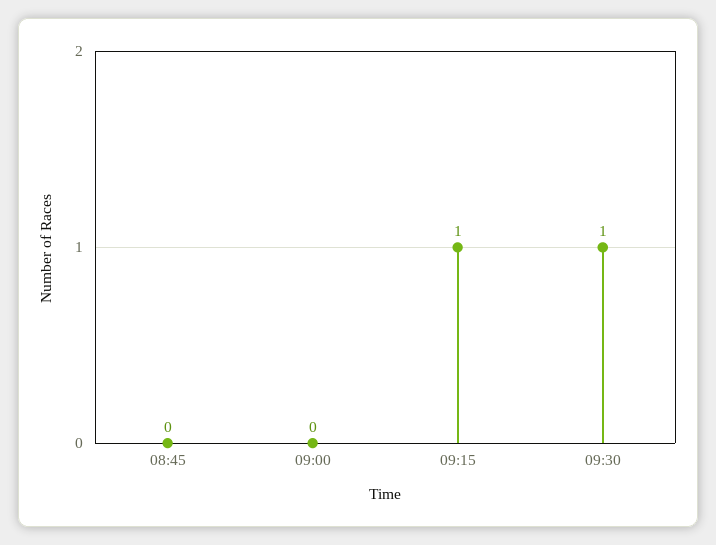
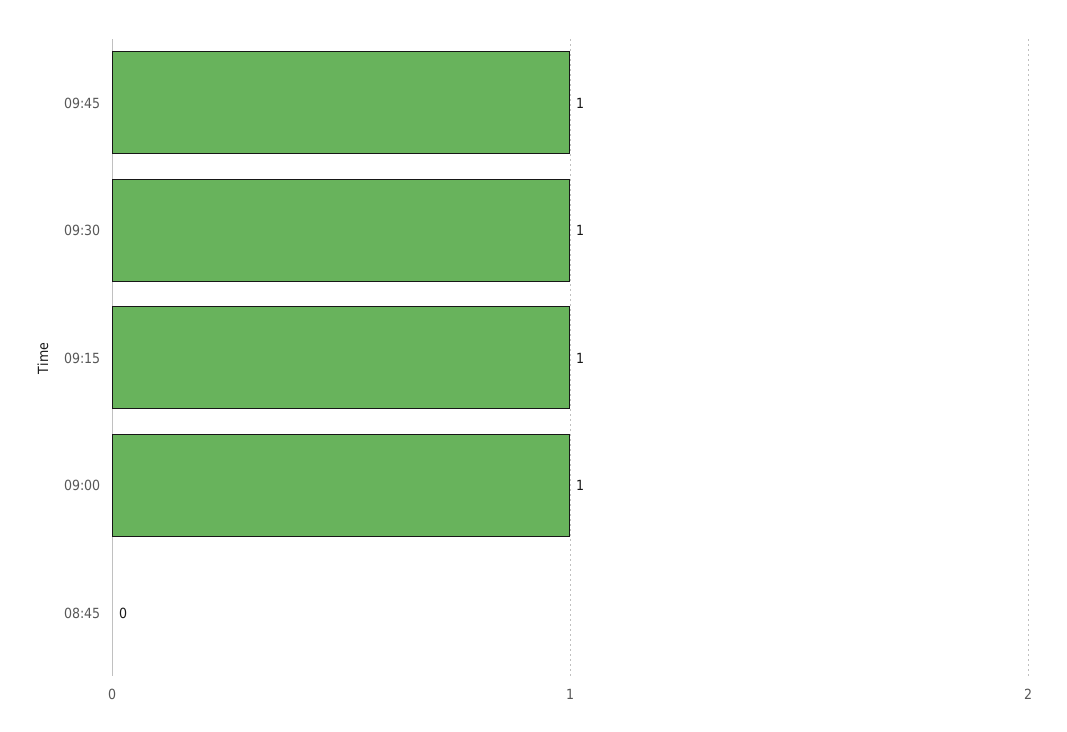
09:00: 0 -> 1
09:45: none -> 1

